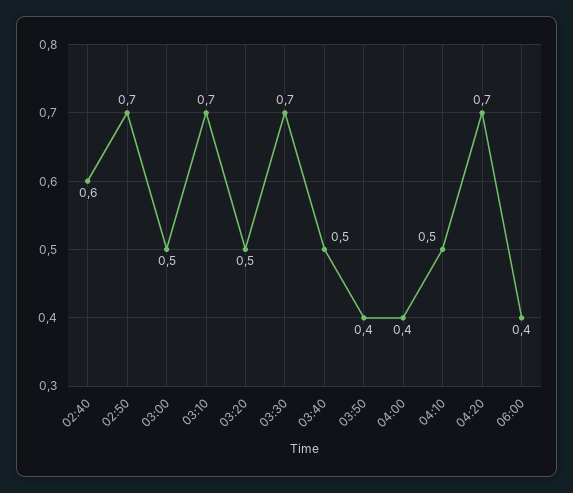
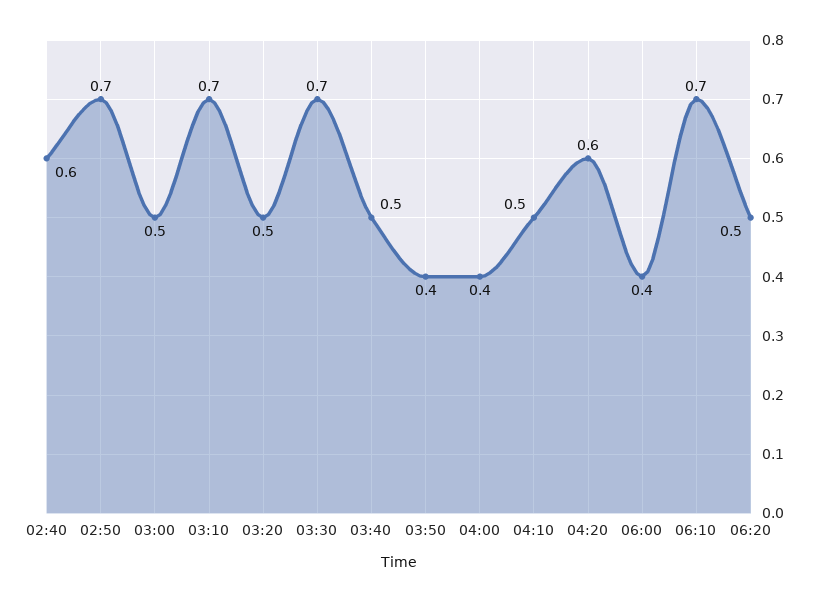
04:20: 0.7 -> 0.6
06:10: none -> 0.7
06:20: none -> 0.5

